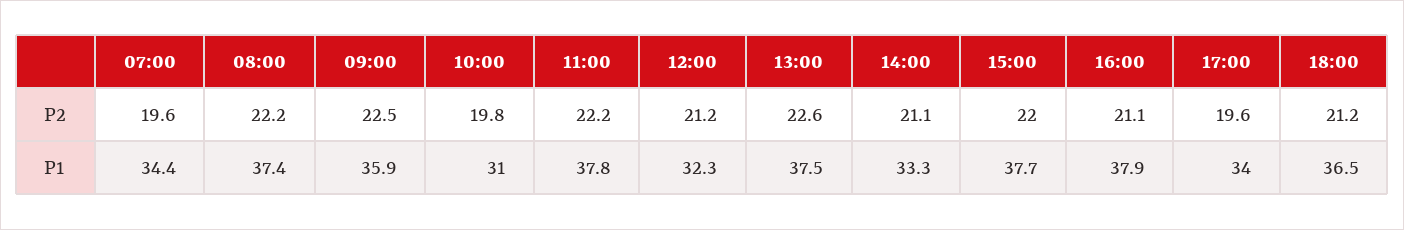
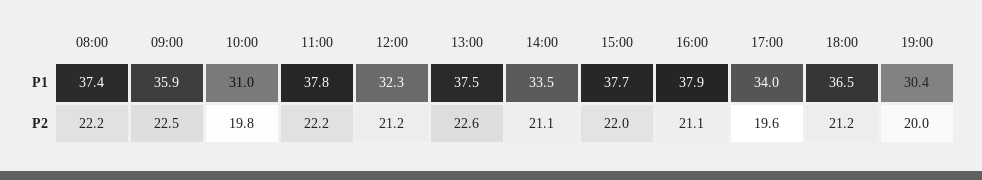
07:00, P2: 19.6 -> none
07:00, P1: 34.4 -> none
14:00, P1: 33.3 -> 33.5
19:00, P1: none -> 30.4
19:00, P2: none -> 20

